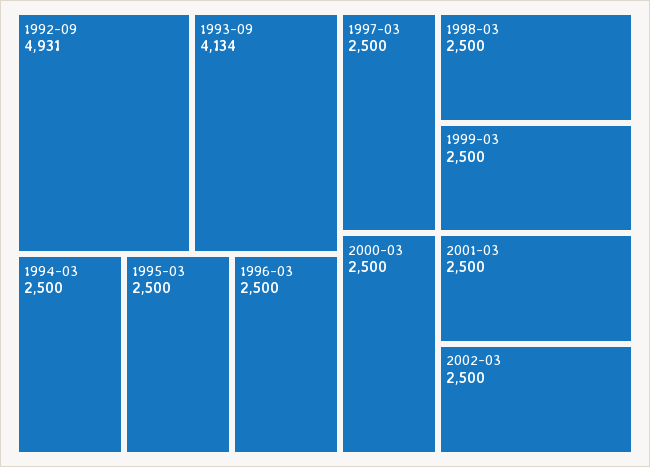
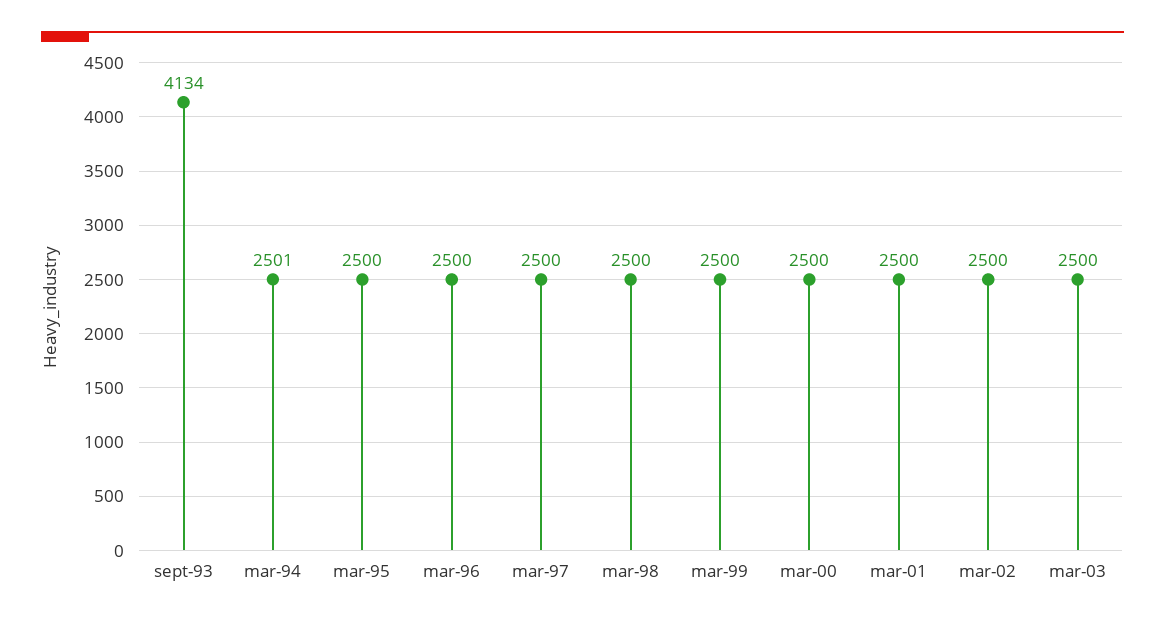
1992-09: 4931 -> none
1994-03: 2500 -> 2501
mar-03: none -> 2500

